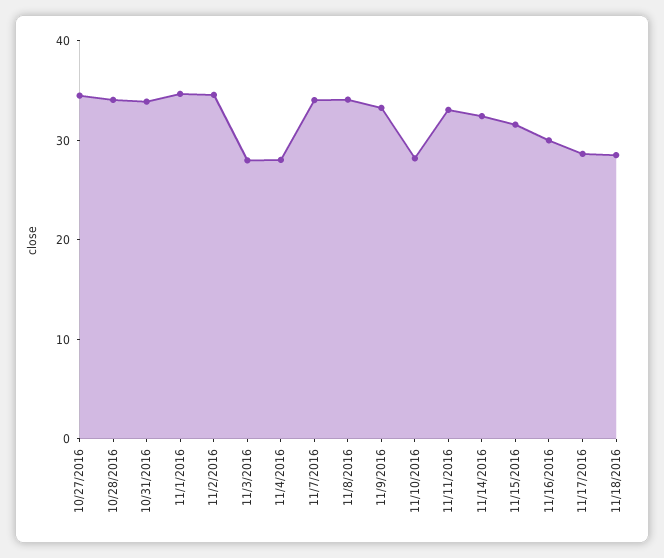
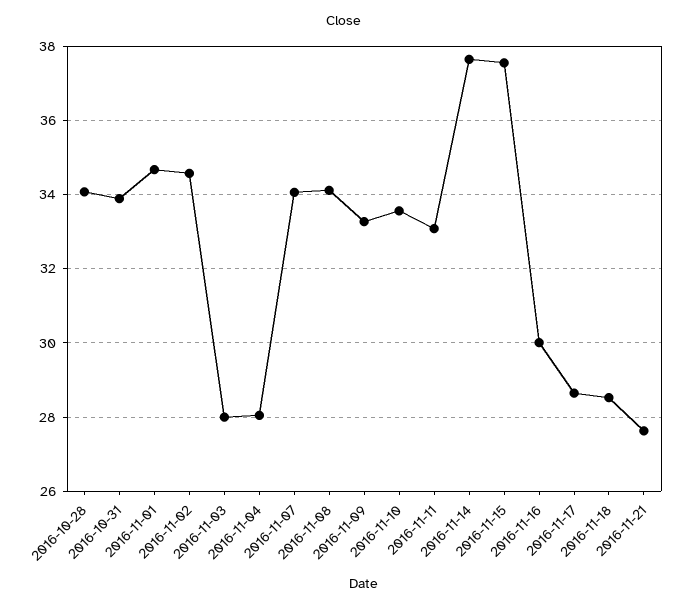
10/27/2016: 34 -> none
11/10/2016: 28 -> 33.6
11/14/2016: 32 -> 37.6
11/15/2016: 32 -> 37.6
2016-11-21: none -> 27.6

